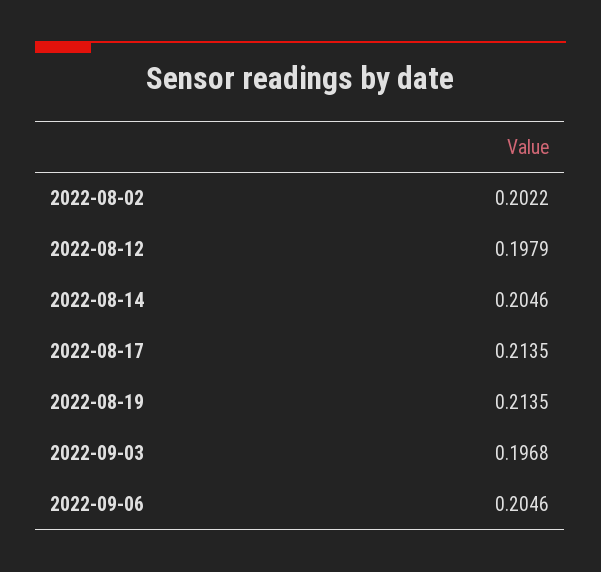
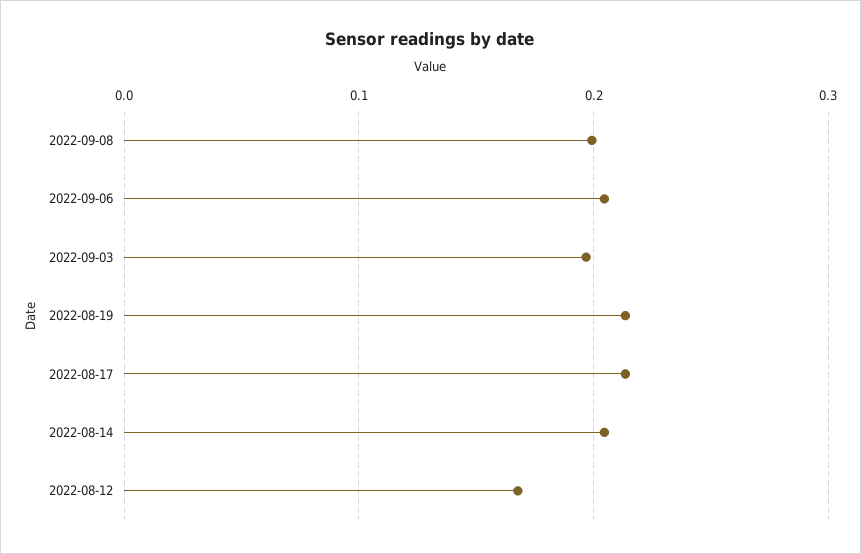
2022-08-02: 0.2022 -> none
2022-08-12: 0.1979 -> 0.17
2022-09-08: none -> 0.2

